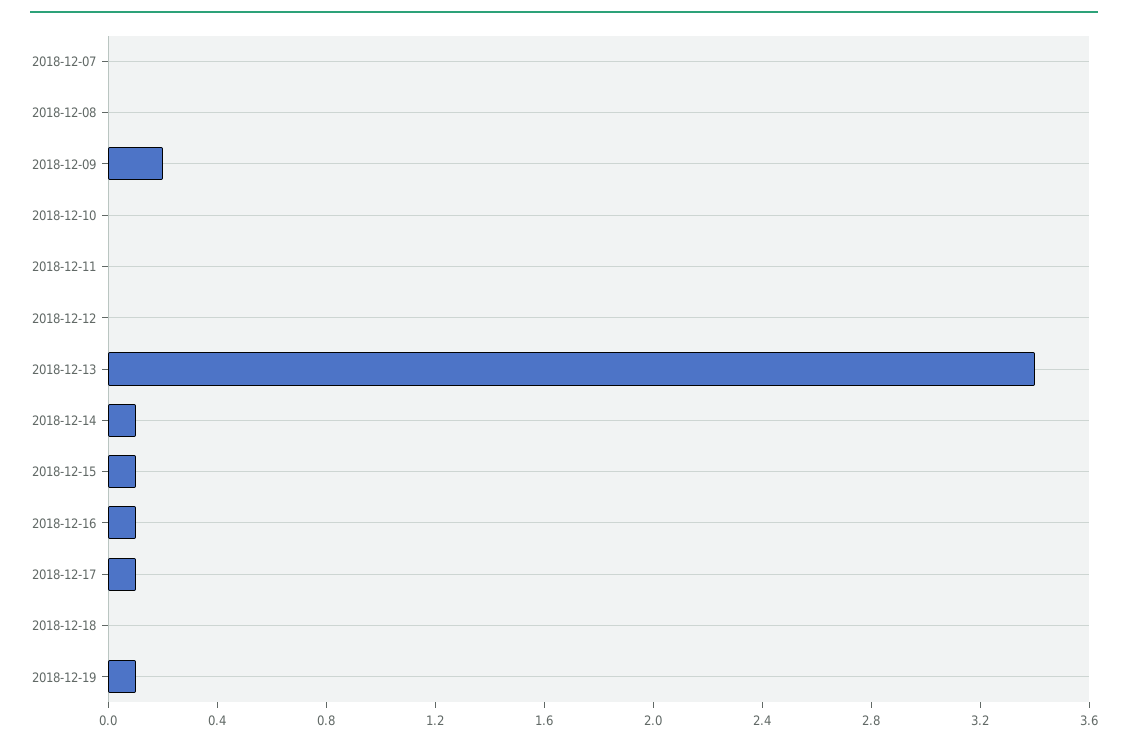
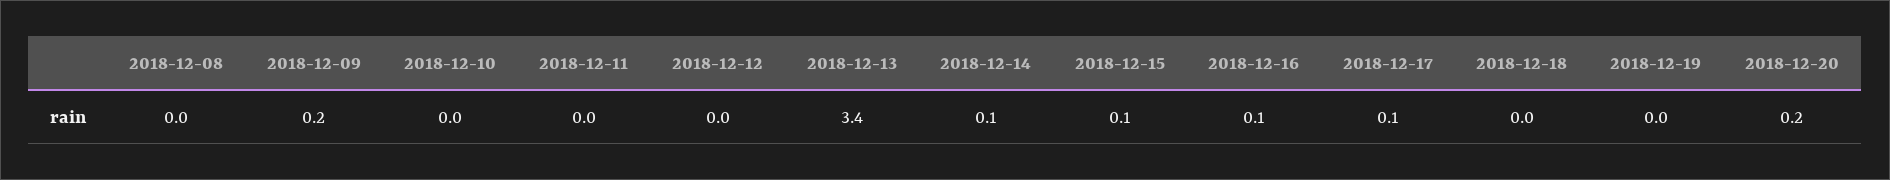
2018-12-07: 0 -> none
2018-12-19: 0.1 -> 0
2018-12-20: none -> 0.2

